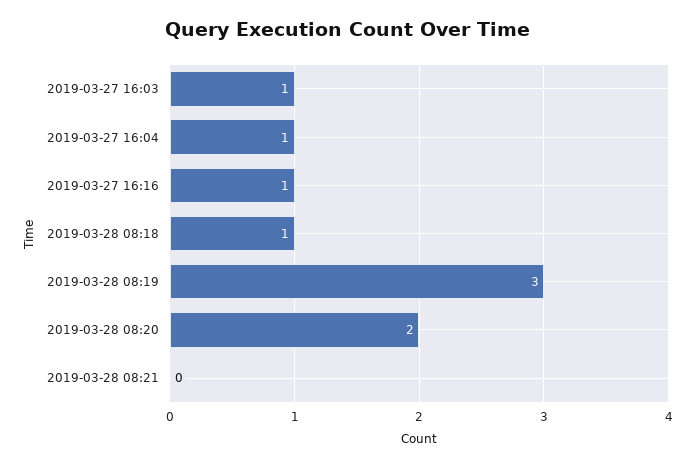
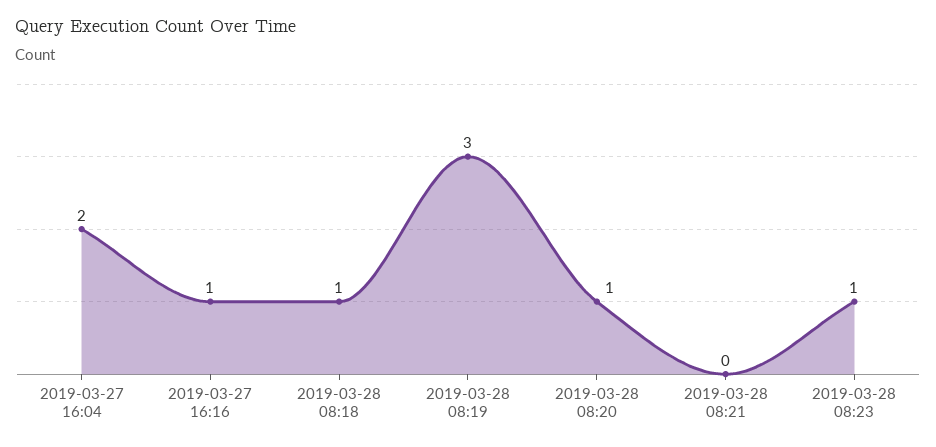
2019-03-27 16:03: 1 -> none
2019-03-27 16:04: 1 -> 2
2019-03-28 08:20: 2 -> 1
2019-03-28 08:23: none -> 1

